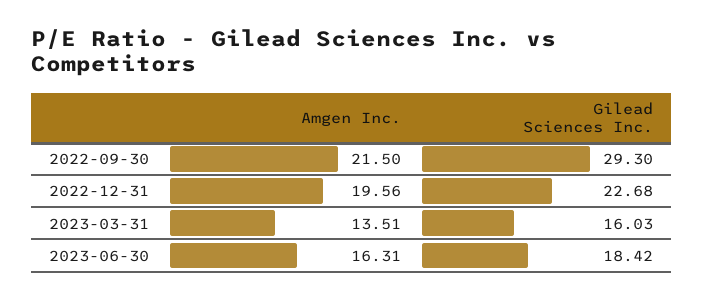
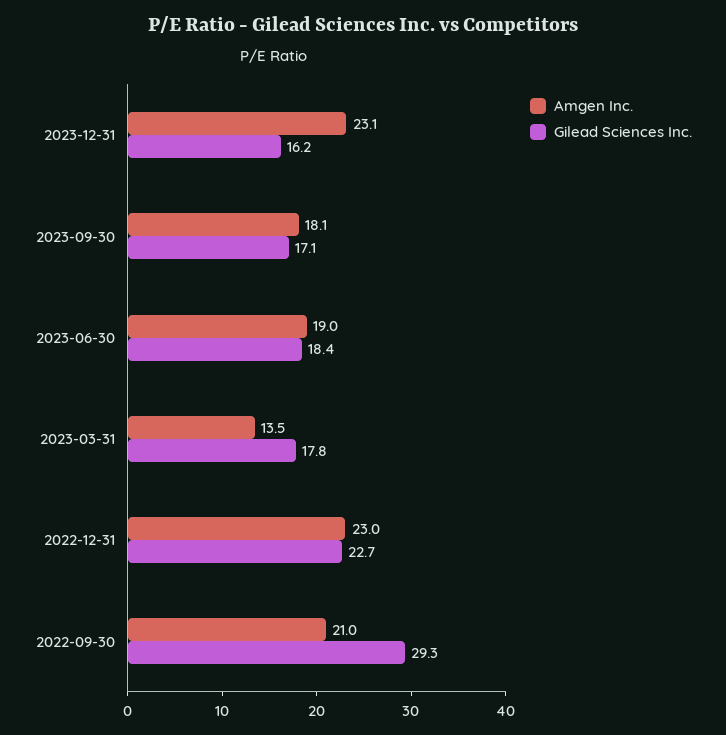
Amgen Inc., 2022-09-30: 21.5 -> 21
Amgen Inc., 2022-12-31: 19.56 -> 23
Gilead Sciences Inc., 2023-03-31: 16.03 -> 17.8
Amgen Inc., 2023-06-30: 16.31 -> 19
Amgen Inc., 2023-12-31: none -> 23.1
Gilead Sciences Inc., 2023-12-31: none -> 16.2
Amgen Inc., 2023-09-30: none -> 18.1
Gilead Sciences Inc., 2023-09-30: none -> 17.1

